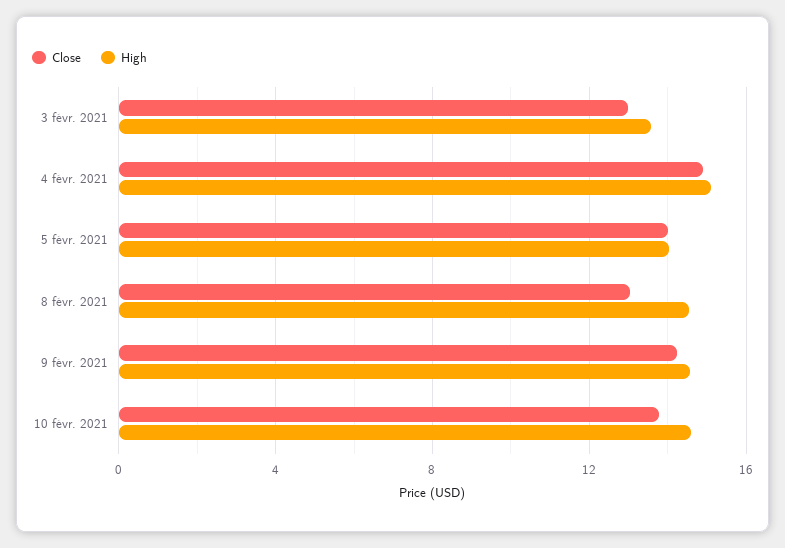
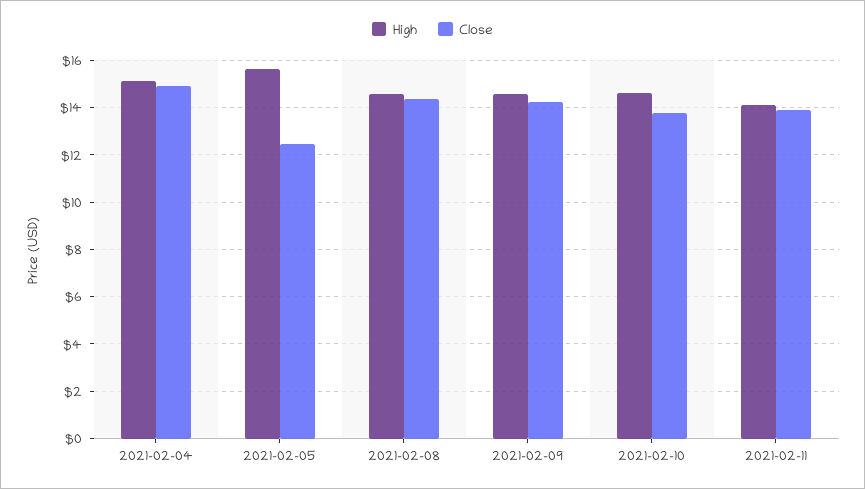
Close, 3 févr. 2021: 13 -> none
High, 3 févr. 2021: 13.5 -> none
Close, 5 févr. 2021: 14 -> 12.5
High, 5 févr. 2021: 14 -> 15.5
Close, 8 févr. 2021: 13 -> 14.5
High, 2021-02-11: none -> 14
Close, 2021-02-11: none -> 14

